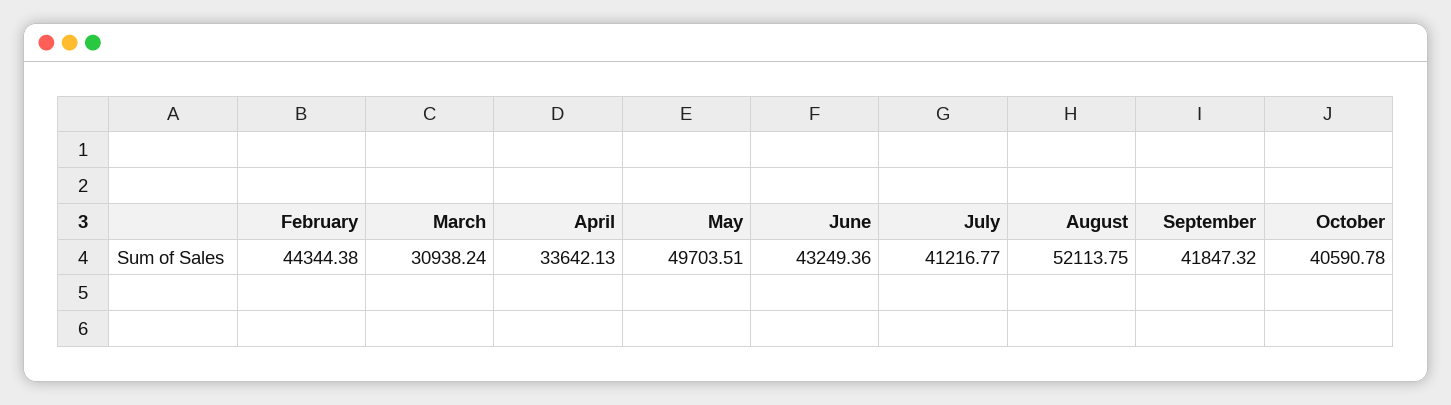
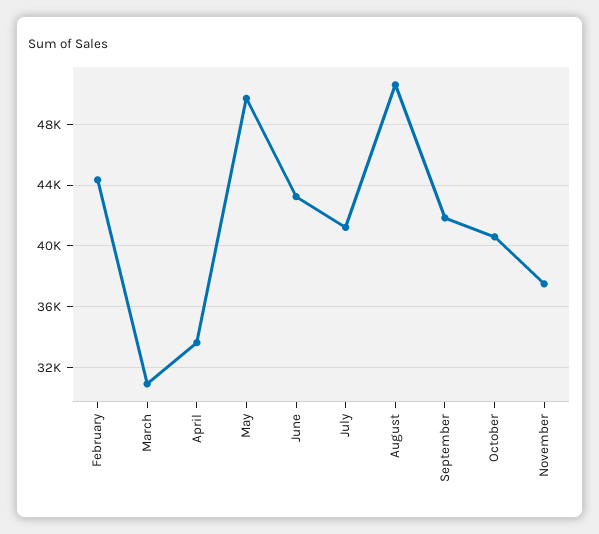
August: 52113.75 -> 50500
November: none -> 37500

